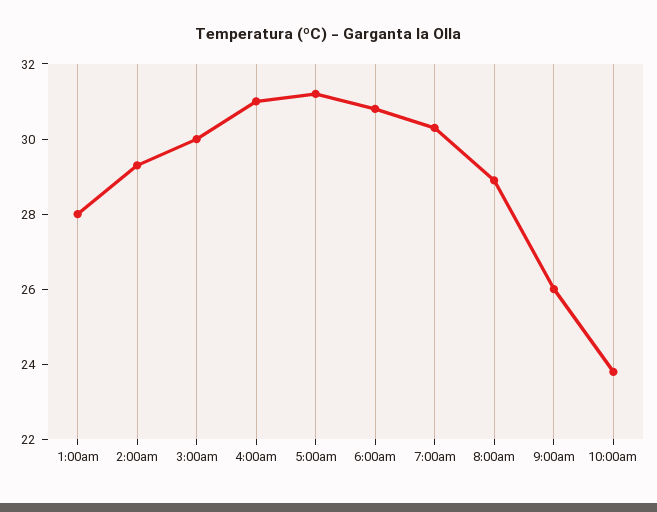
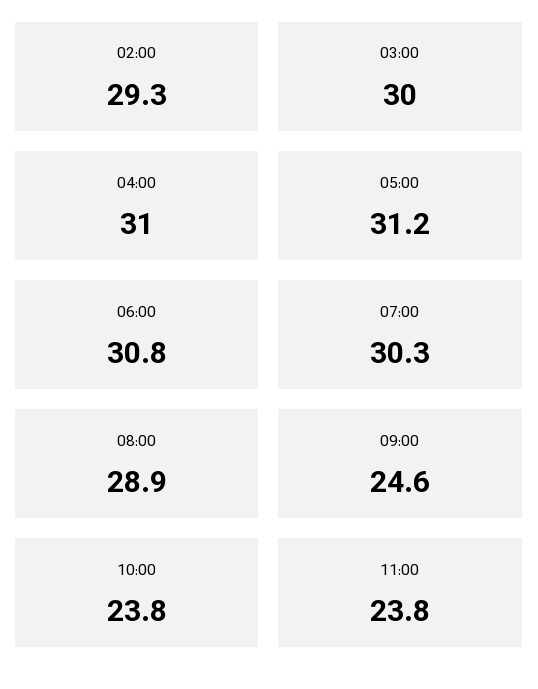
1:00am: 28 -> none
9:00am: 26 -> 24.6
11:00: none -> 23.8

